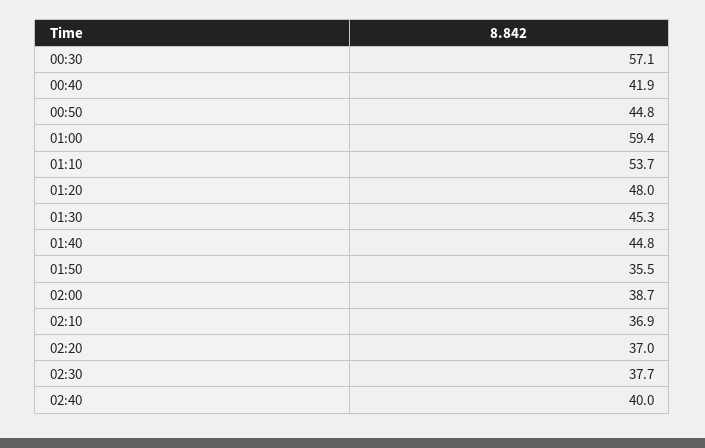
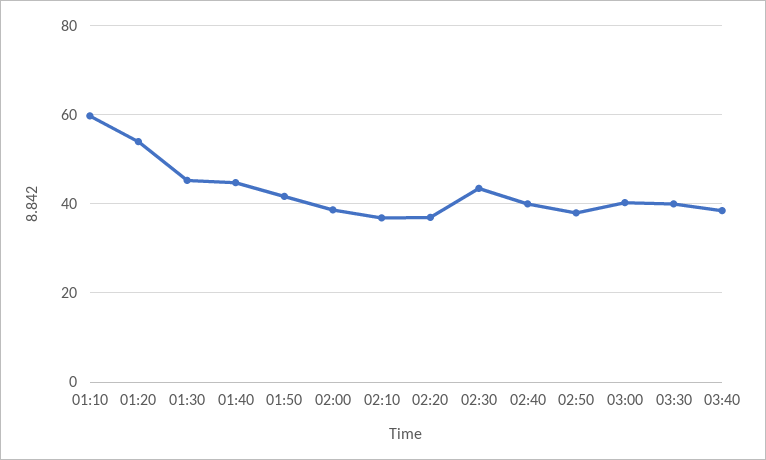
00:30: 57.1 -> none
00:40: 41.9 -> none
00:50: 44.8 -> none
01:00: 59.4 -> none
01:10: 53.7 -> 60
01:20: 48 -> 54
01:50: 35.5 -> 42
02:30: 37.7 -> 44
02:50: none -> 38
03:00: none -> 40
03:30: none -> 40
03:40: none -> 38

